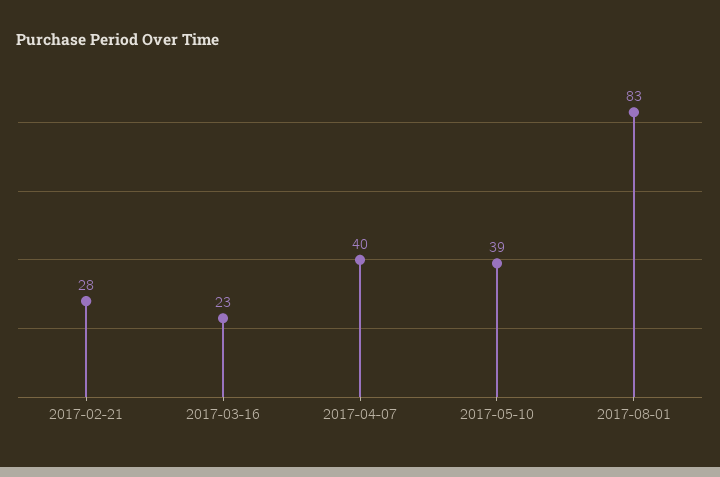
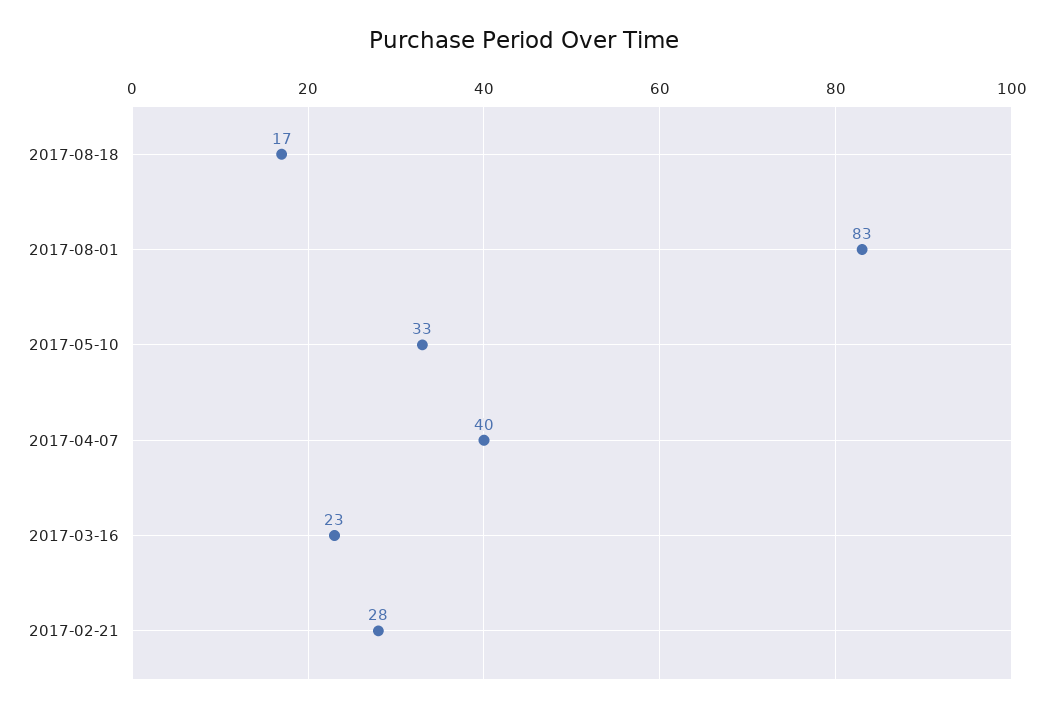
2017-05-10: 39 -> 33
2017-08-18: none -> 17

